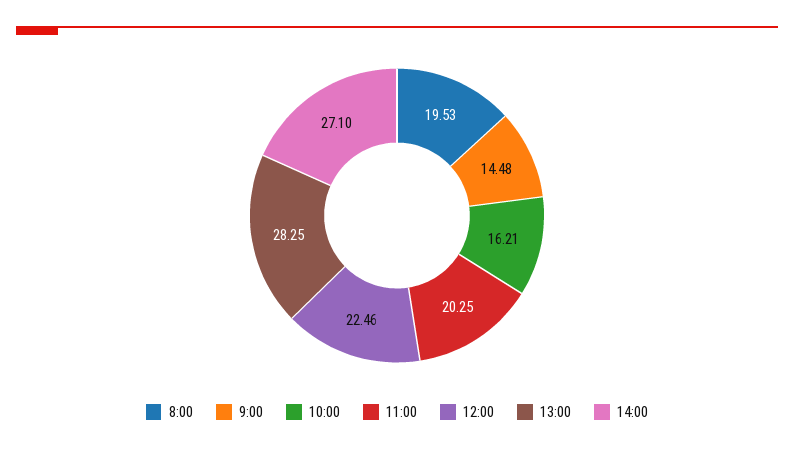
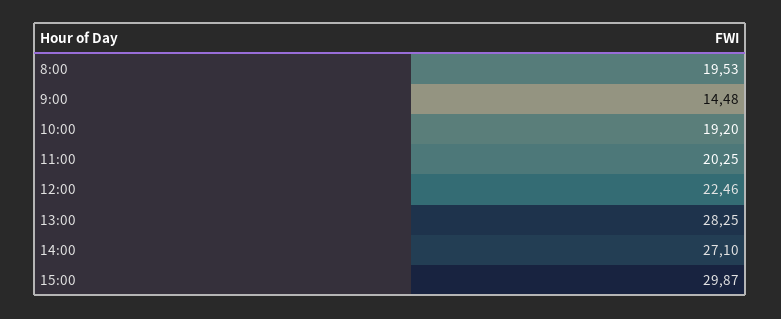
10:00: 16.21 -> 19.2
15:00: none -> 29.87

